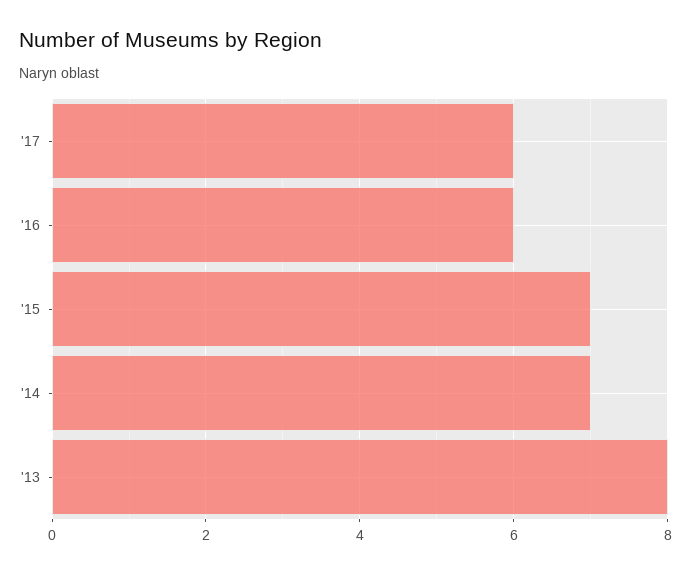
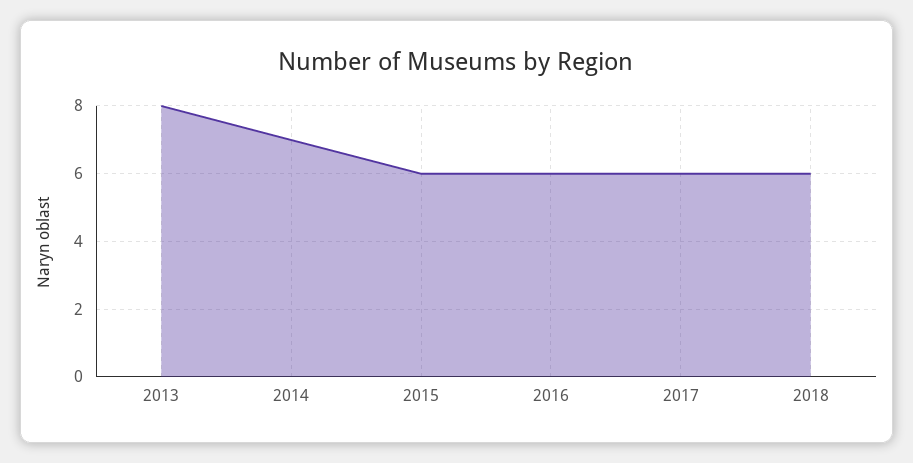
'15: 7 -> 6
2018: none -> 6

